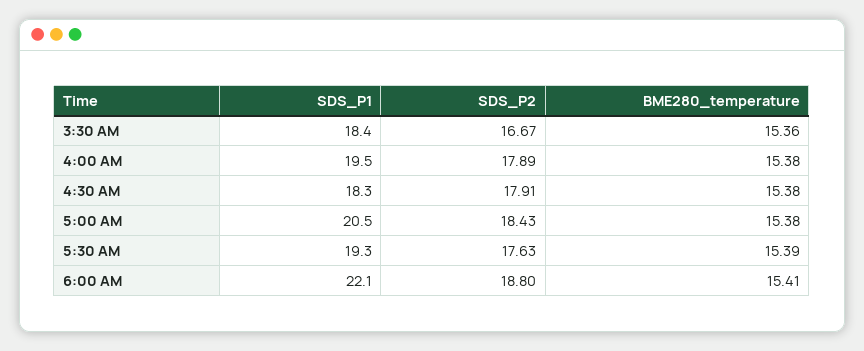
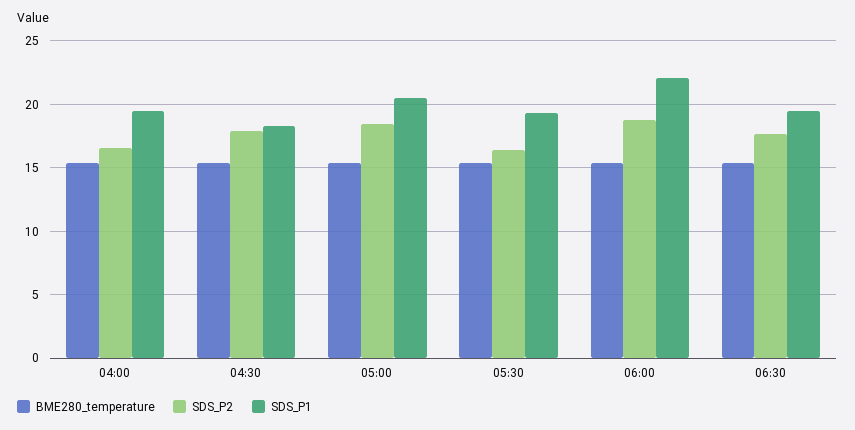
SDS_P1, 3:30 AM: 18.4 -> none
SDS_P2, 3:30 AM: 16.67 -> none
BME280_temperature, 3:30 AM: 15.36 -> none
SDS_P2, 4:00 AM: 17.89 -> 16.5
SDS_P2, 5:30 AM: 17.63 -> 16.5
BME280_temperature, 06:30: none -> 15.5
SDS_P2, 06:30: none -> 17.5
SDS_P1, 06:30: none -> 19.5

